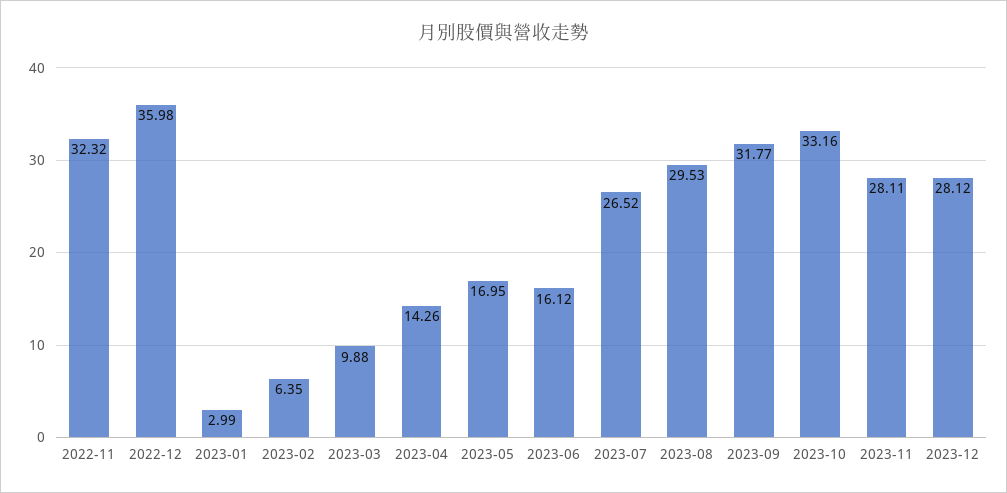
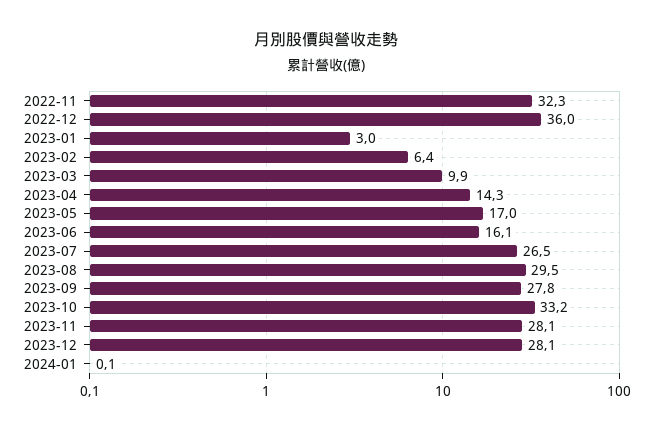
2023-09: 31.77 -> 27.8
2024-01: none -> 0.1

